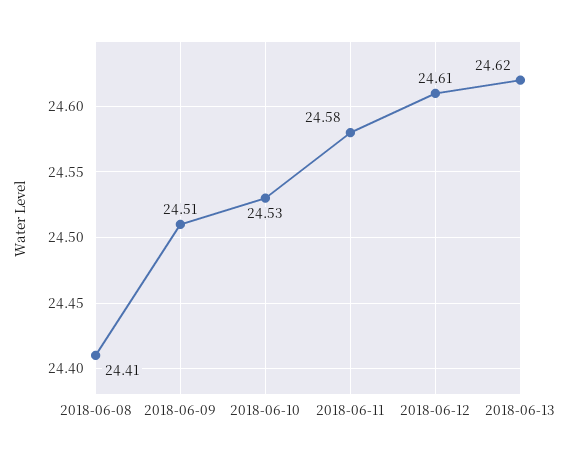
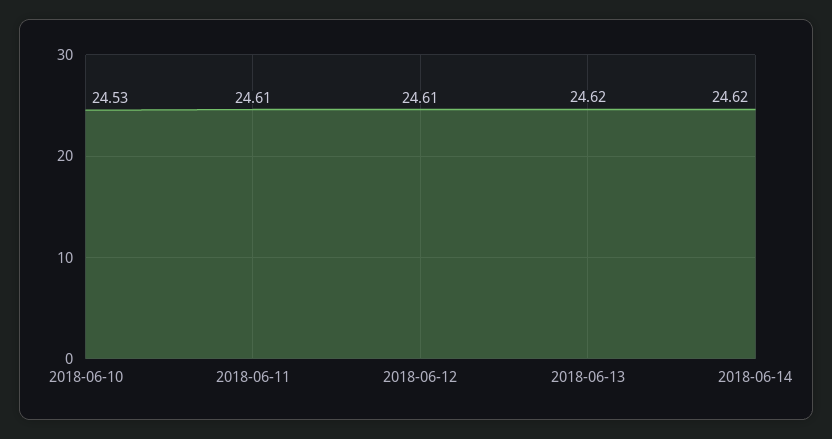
2018-06-08: 24.41 -> none
2018-06-09: 24.51 -> none
2018-06-11: 24.58 -> 24.61
2018-06-14: none -> 24.62

